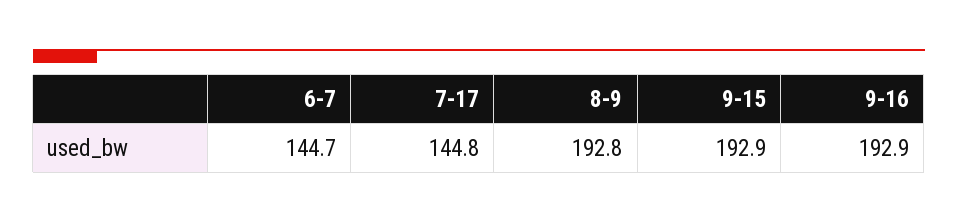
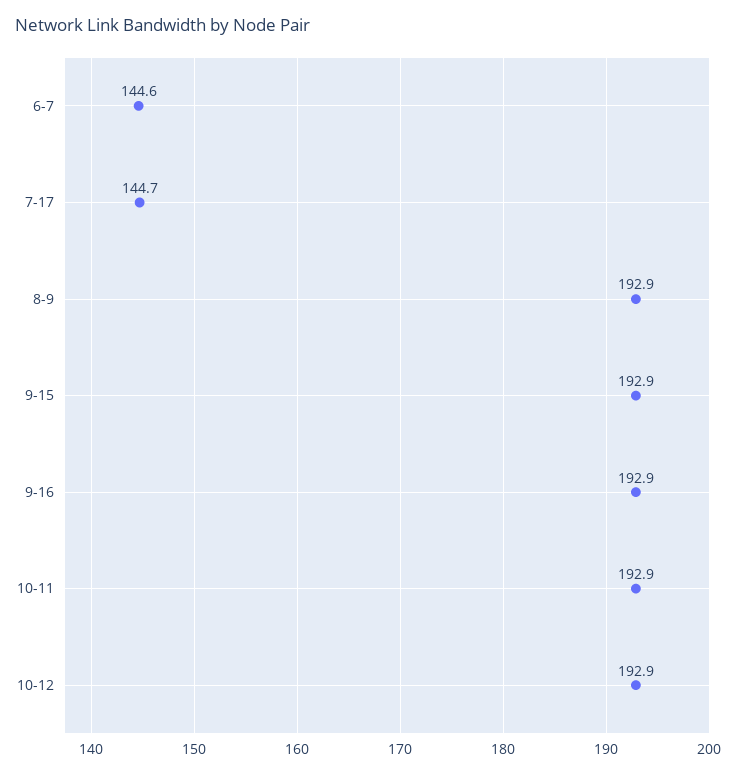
6-7: 144.7 -> 144.6
7-17: 144.8 -> 144.7
8-9: 192.8 -> 192.9
10-11: none -> 192.9
10-12: none -> 192.9

